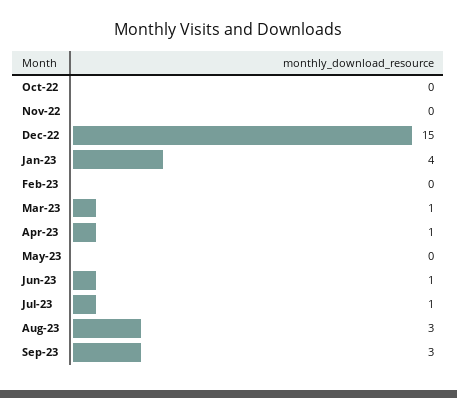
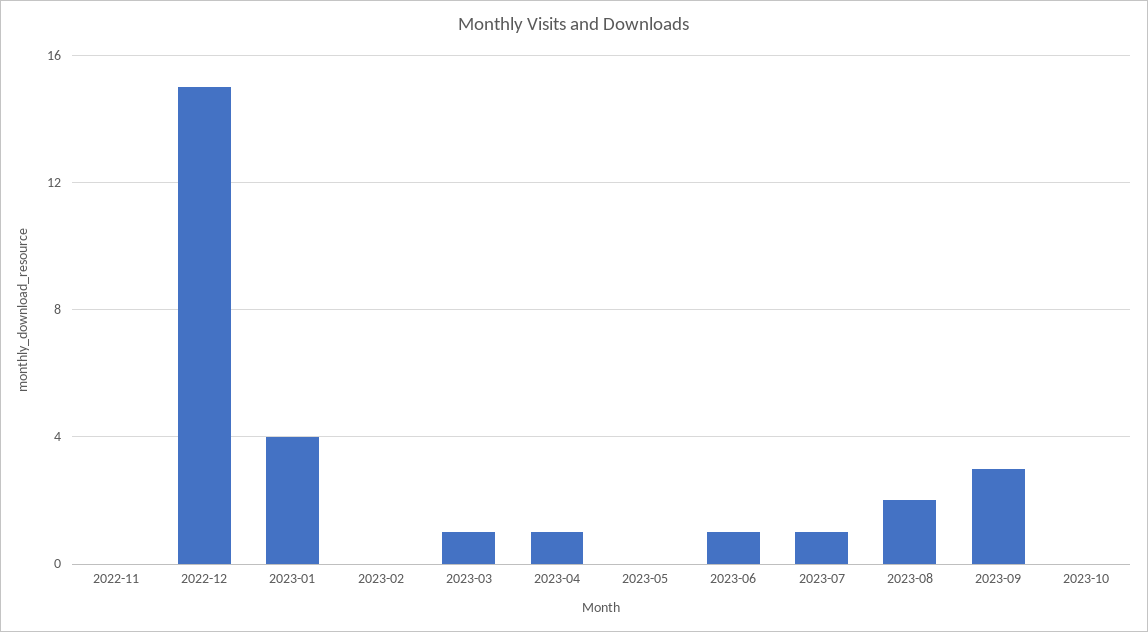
Oct-22: 0 -> none
Aug-23: 3 -> 2
2023-10: none -> 0

